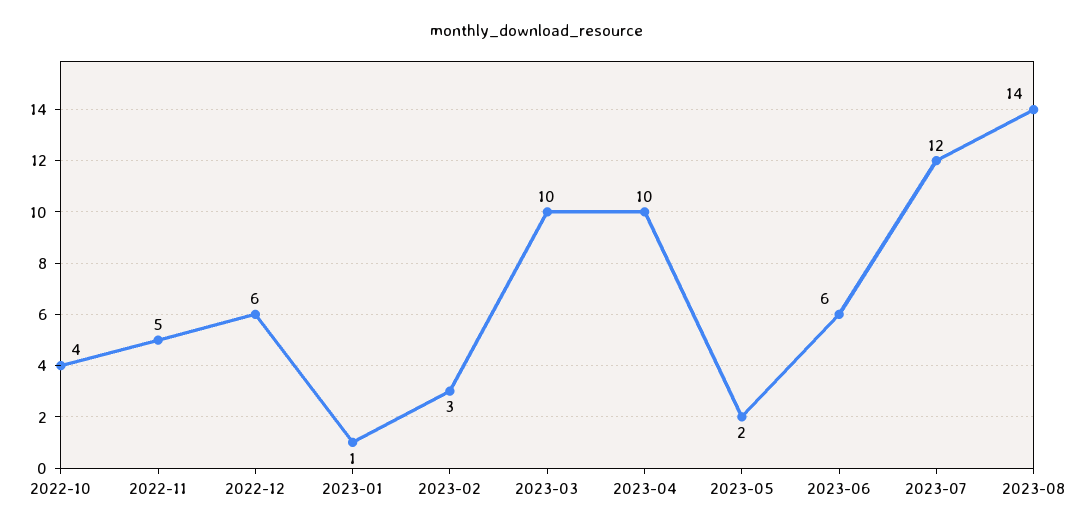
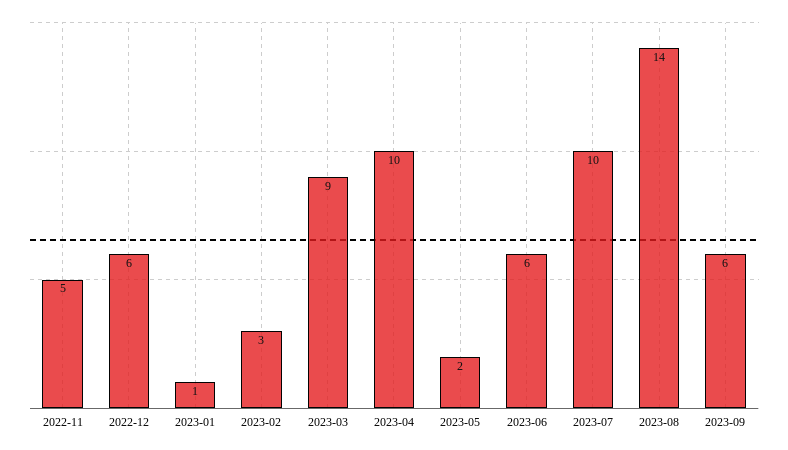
2022-10: 4 -> none
2023-03: 10 -> 9
2023-07: 12 -> 10
2023-09: none -> 6

